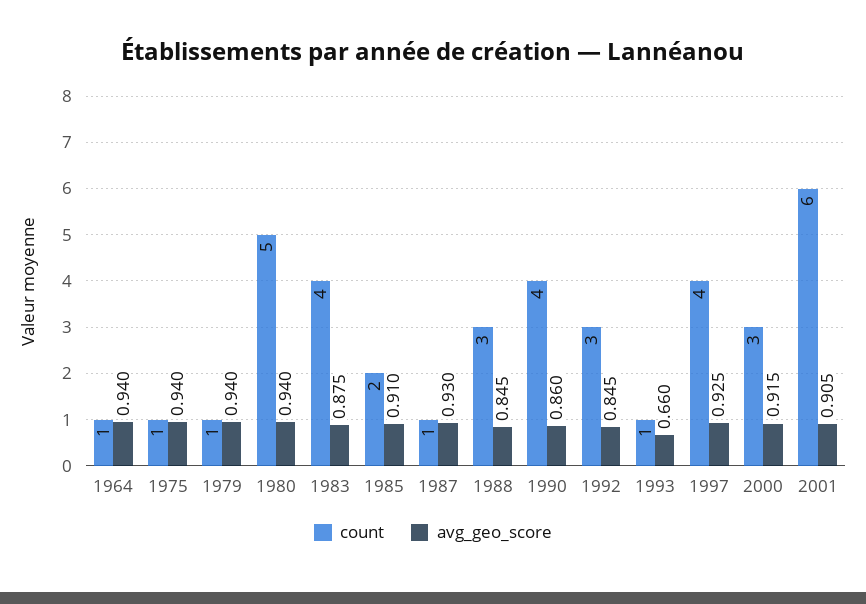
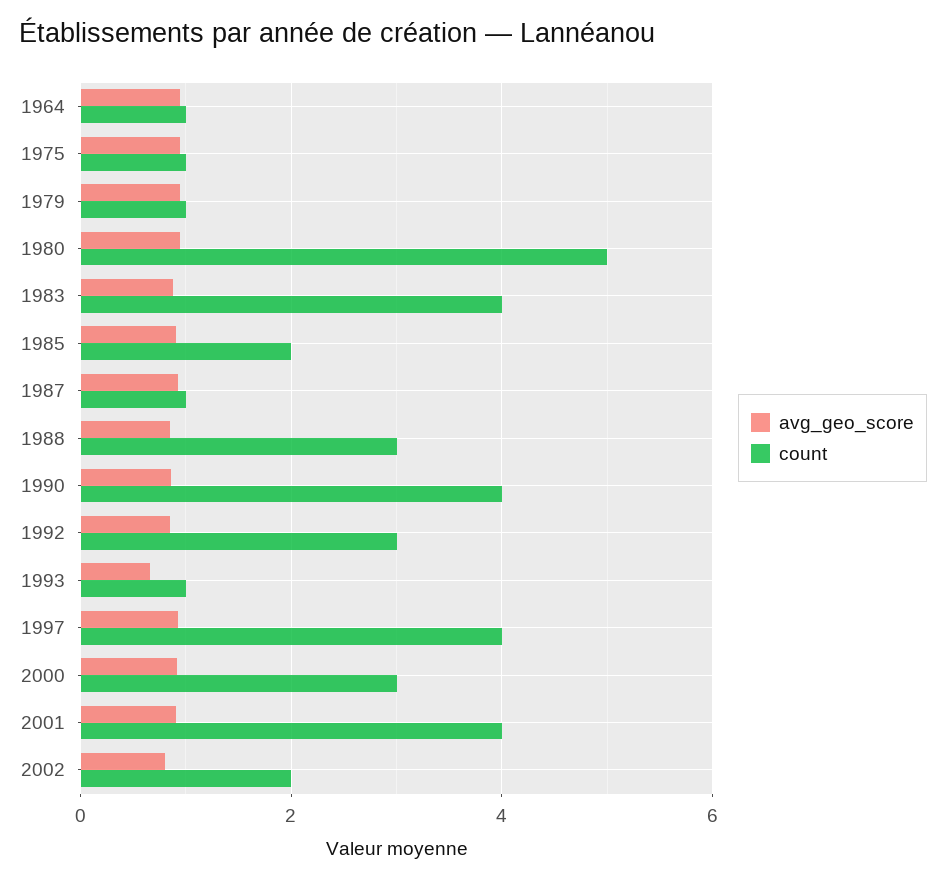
count, 2001: 6 -> 4
avg_geo_score, 2002: none -> 0.8
count, 2002: none -> 2

